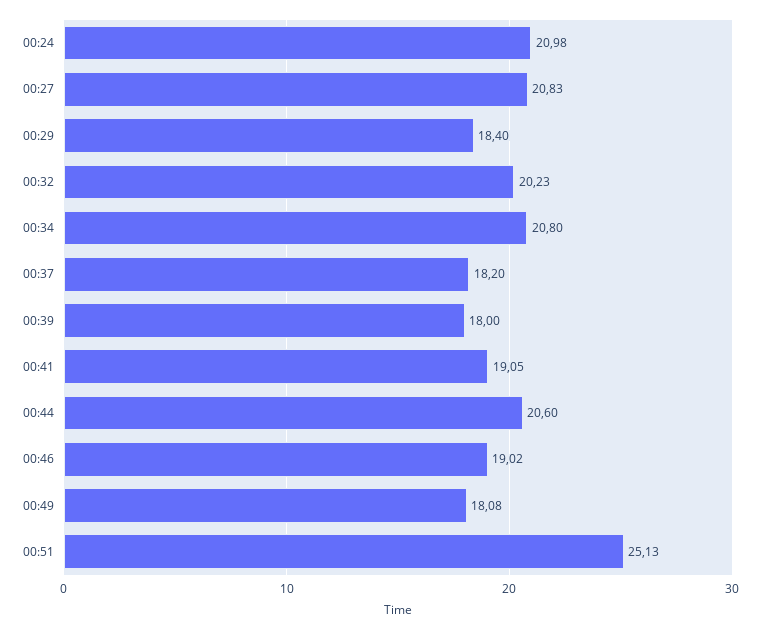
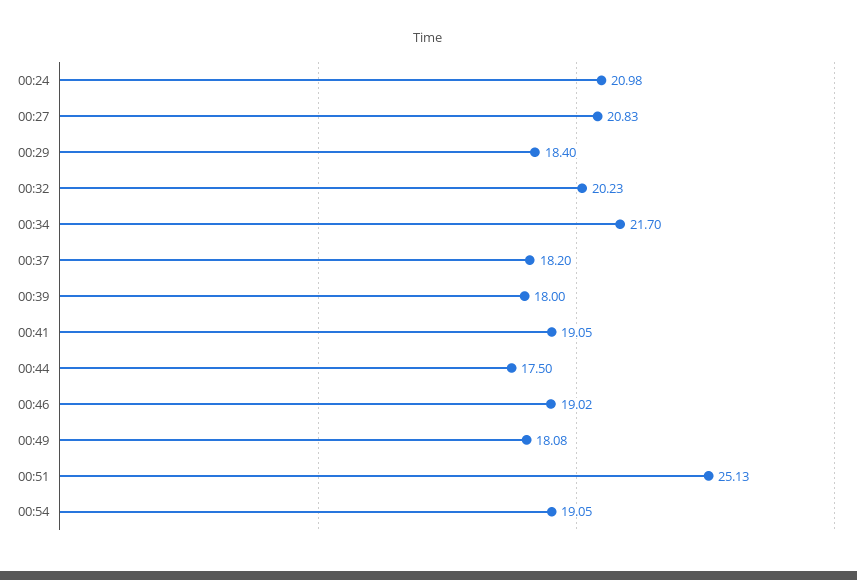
00:34: 20.8 -> 21.7
00:44: 20.6 -> 17.5
00:54: none -> 19.05

